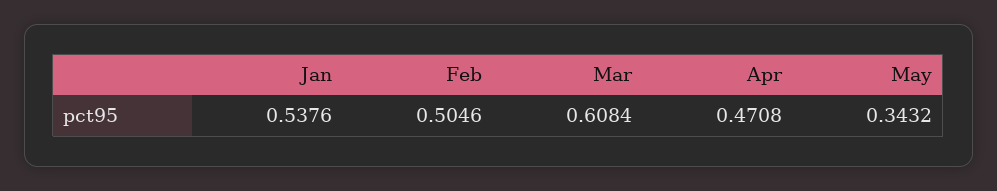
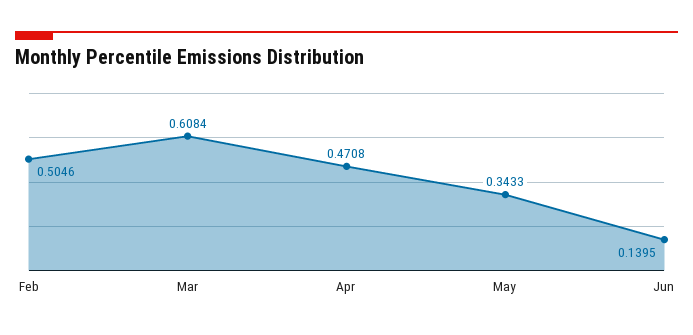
Jan: 0.5376 -> none
May: 0.3432 -> 0.3433
Jun: none -> 0.1395

